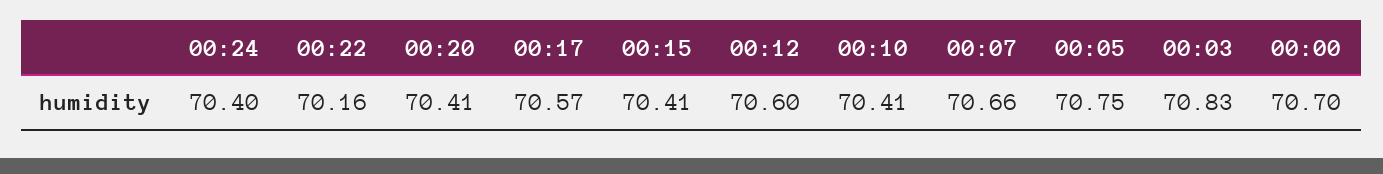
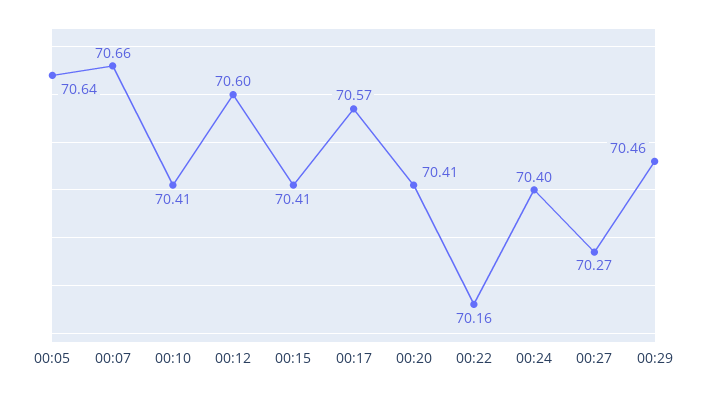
00:05: 70.75 -> 70.64
00:03: 70.83 -> none
00:00: 70.7 -> none
00:27: none -> 70.27
00:29: none -> 70.46

